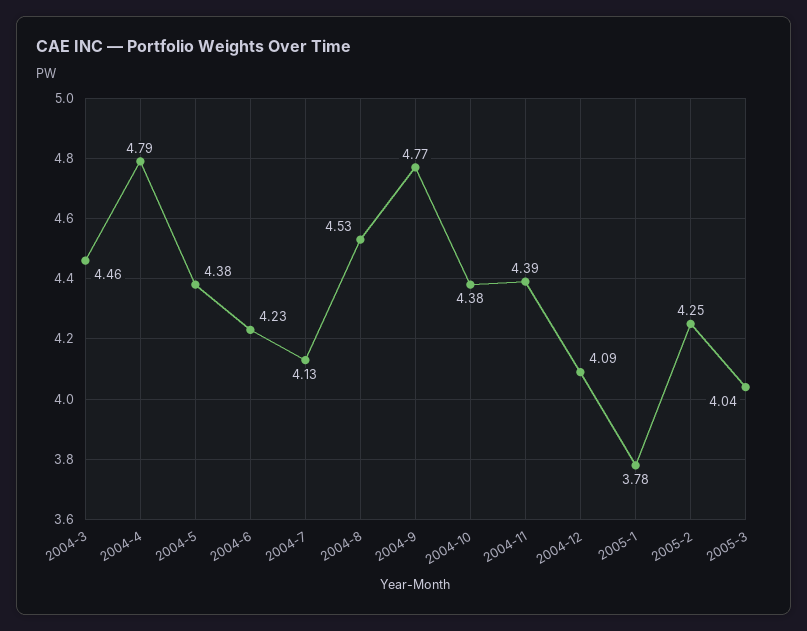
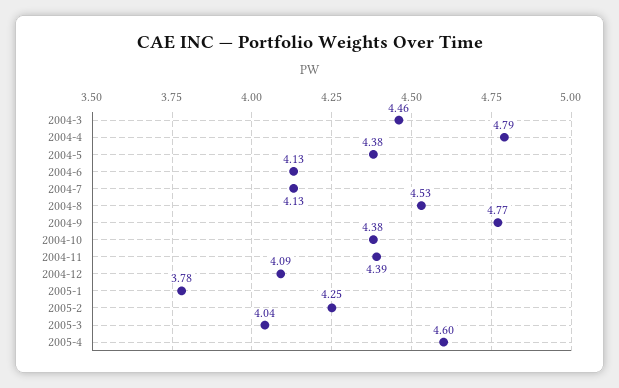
2004-6: 4.23 -> 4.13
2005-4: none -> 4.6

